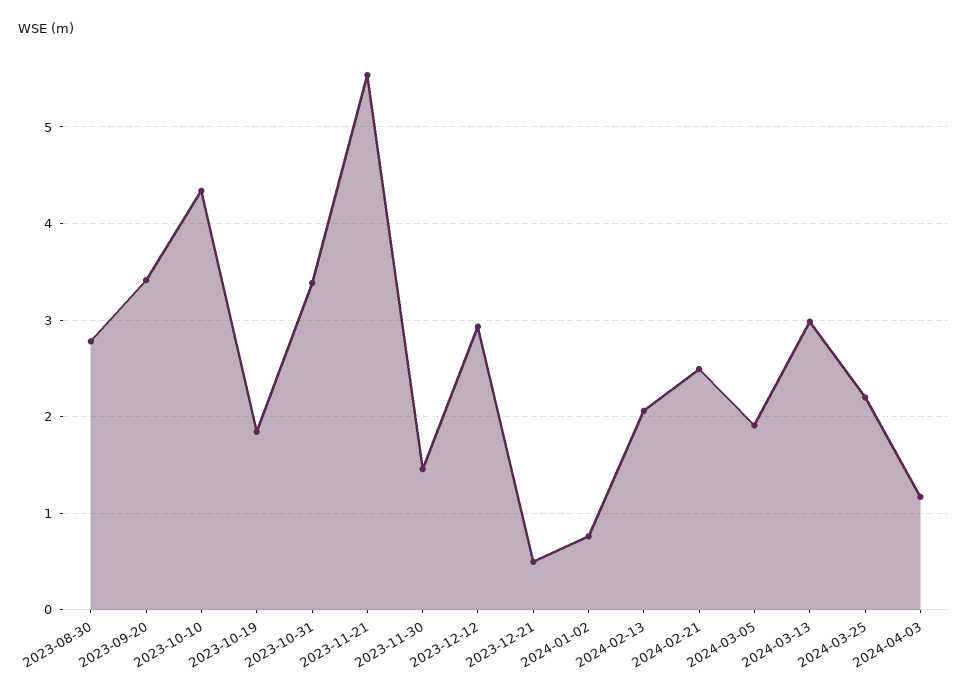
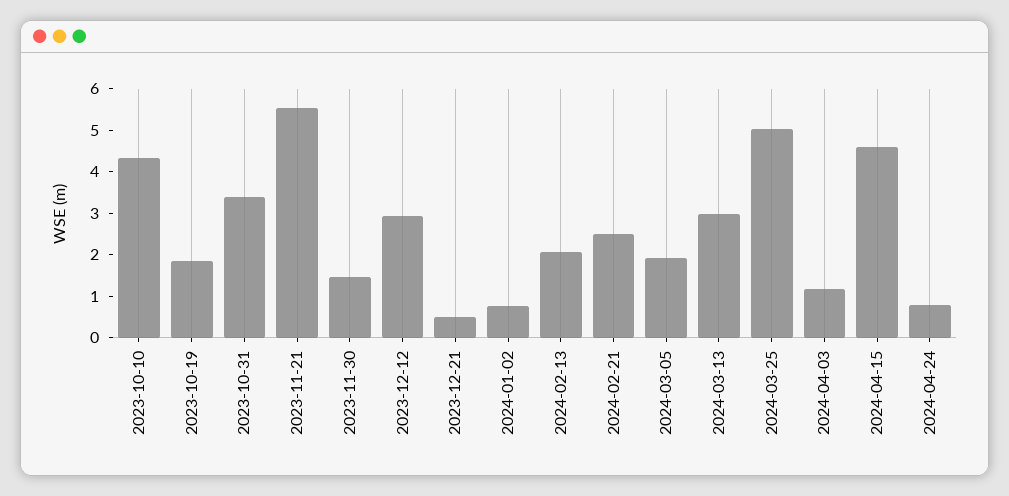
2023-08-30: 2.8 -> none
2023-09-20: 3.4 -> none
2024-03-25: 2.2 -> 5
2024-04-15: none -> 4.6
2024-04-24: none -> 0.8

